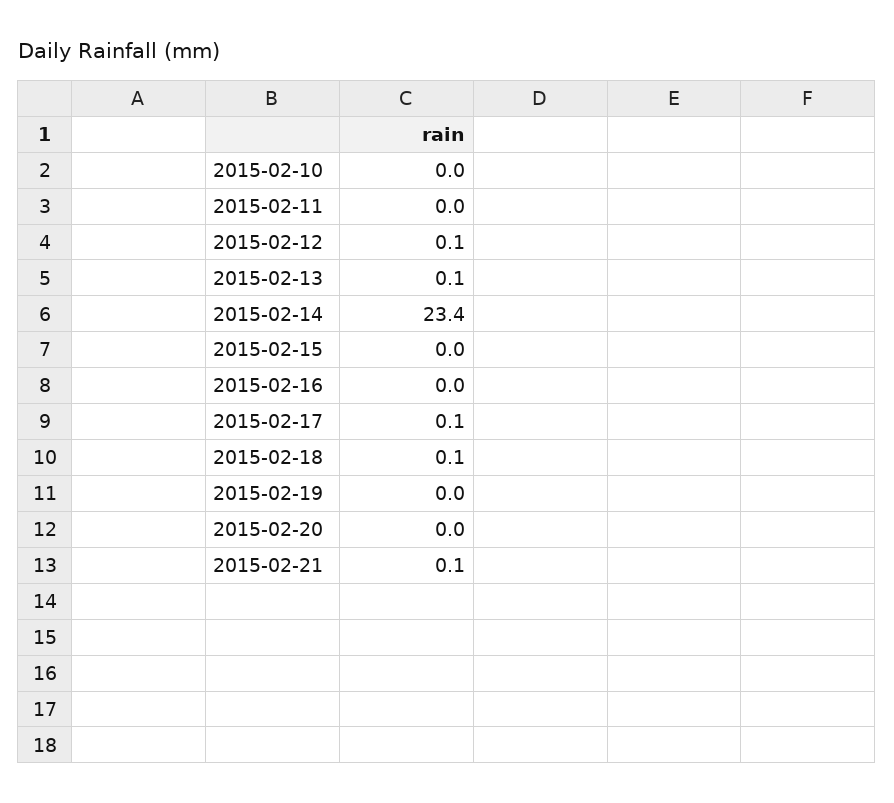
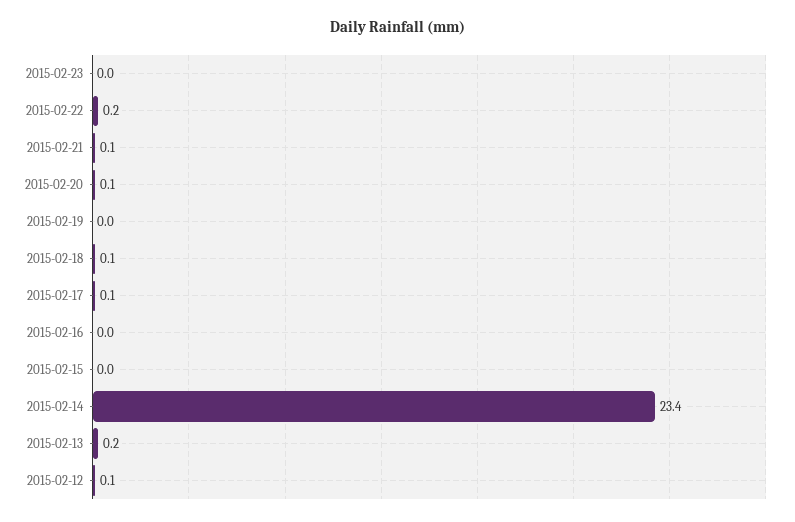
2015-02-10: 0 -> none
2015-02-11: 0 -> none
2015-02-13: 0.1 -> 0.2
2015-02-20: 0 -> 0.1
2015-02-23: none -> 0
2015-02-22: none -> 0.2

